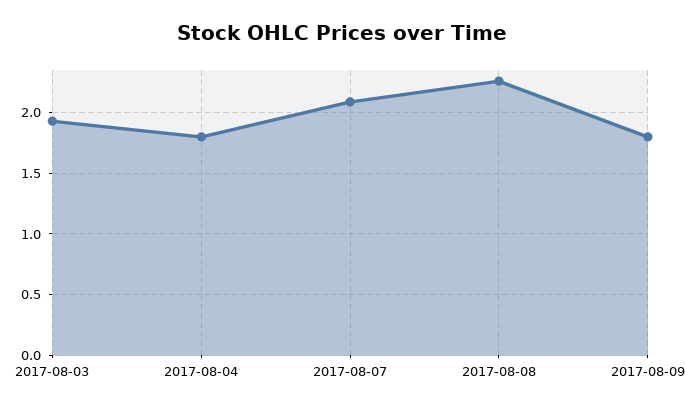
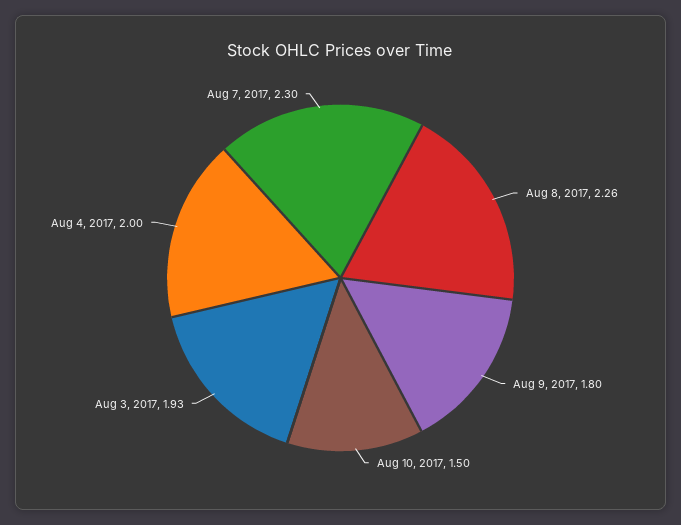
2017-08-04: 1.8 -> 2
2017-08-07: 2.1 -> 2.3
Aug 10, 2017: none -> 1.5

